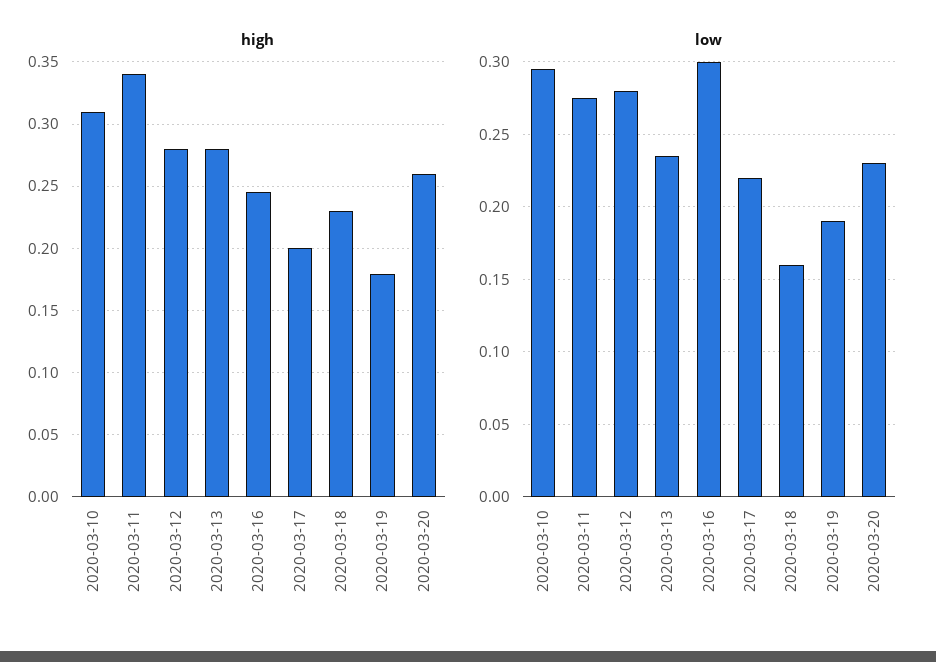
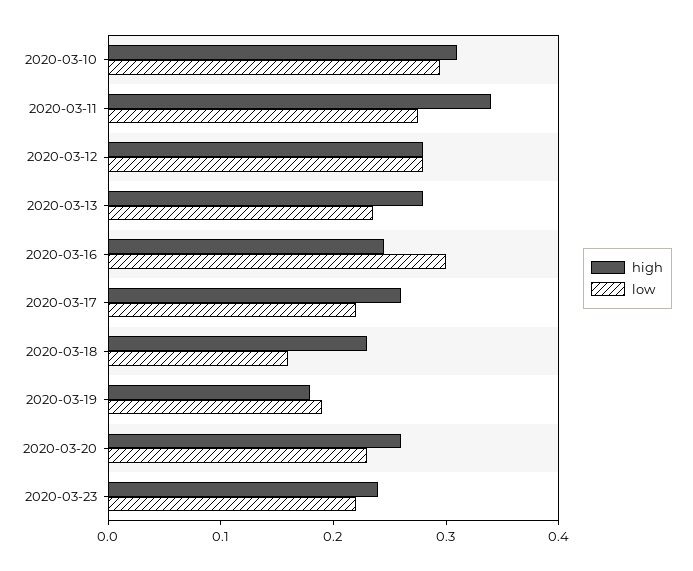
high, 2020-03-17: 0.2 -> 0.26
high, 2020-03-23: none -> 0.24
low, 2020-03-23: none -> 0.22

